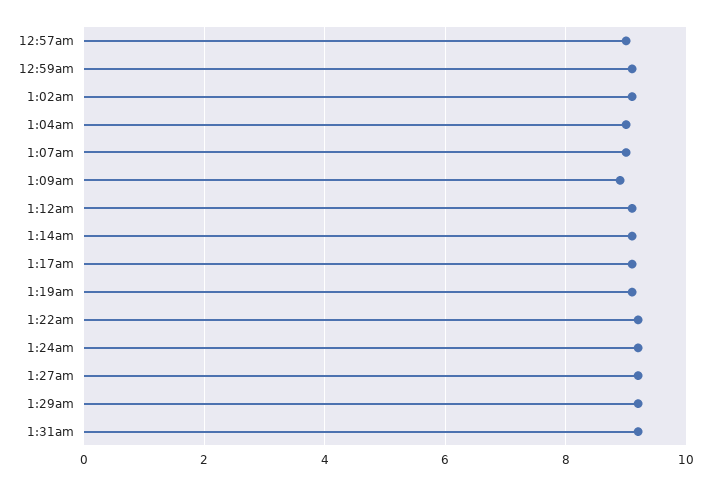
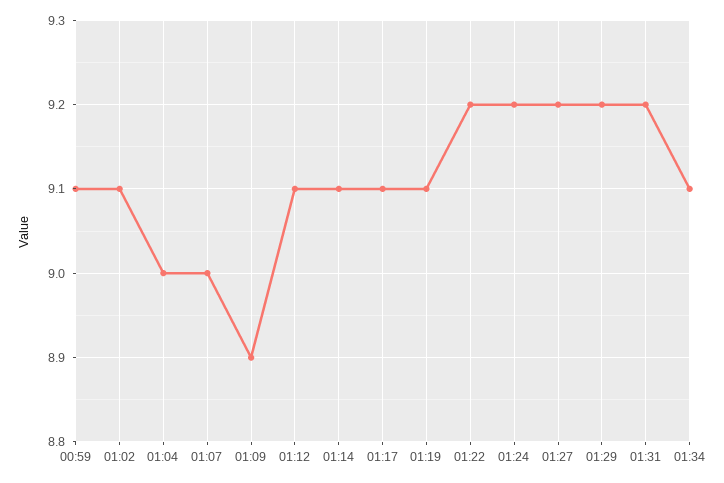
12:57am: 9 -> none
01:34: none -> 9.1

